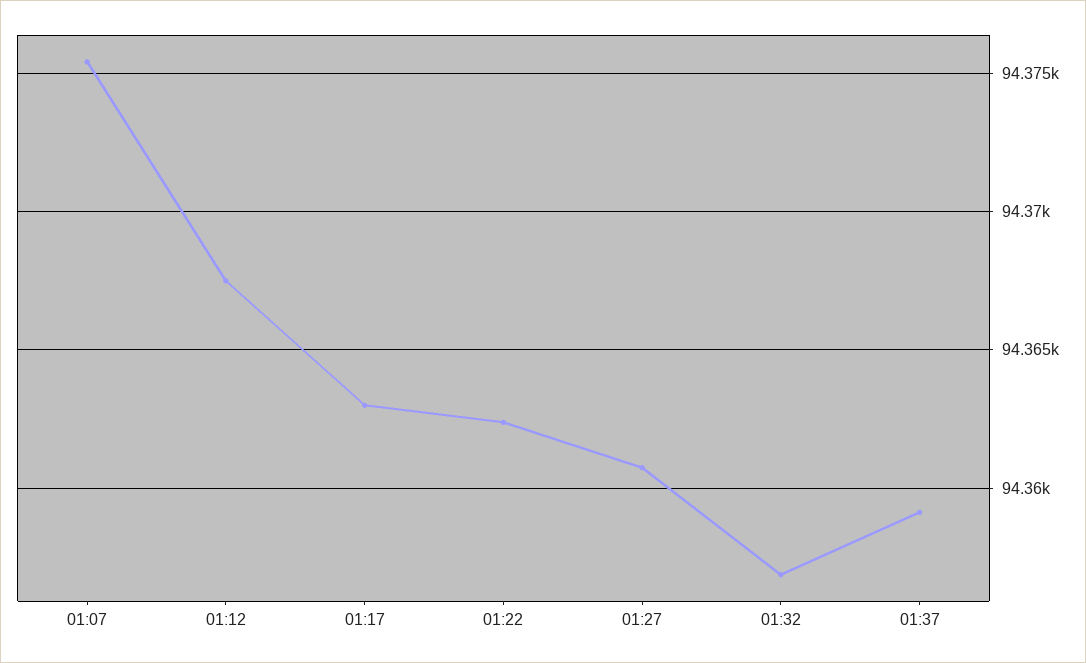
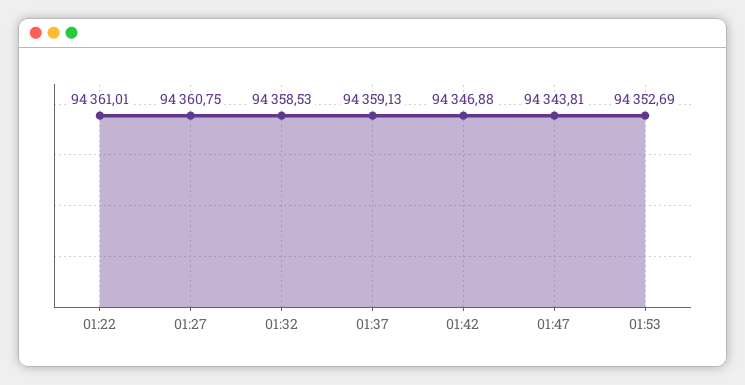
01:07: 94375.5 -> none
01:12: 94367.5 -> none
01:17: 94363 -> none
01:22: 94362.5 -> 94361.01
01:32: 94357 -> 94358.53
01:42: none -> 94346.88
01:47: none -> 94343.81
01:53: none -> 94352.69

